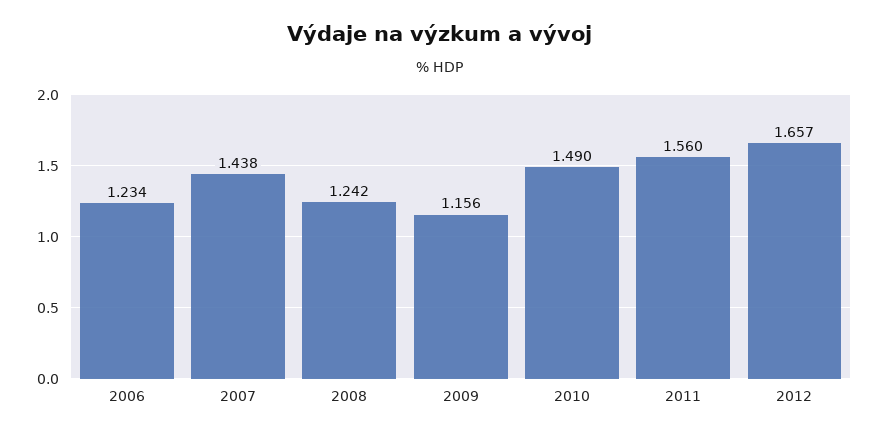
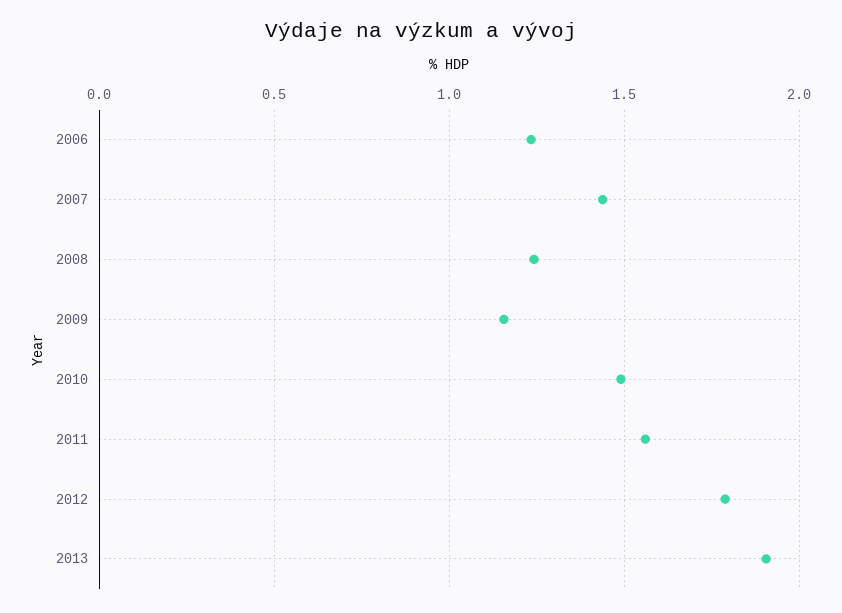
2012: 1.657 -> 1.8
2013: none -> 1.9

